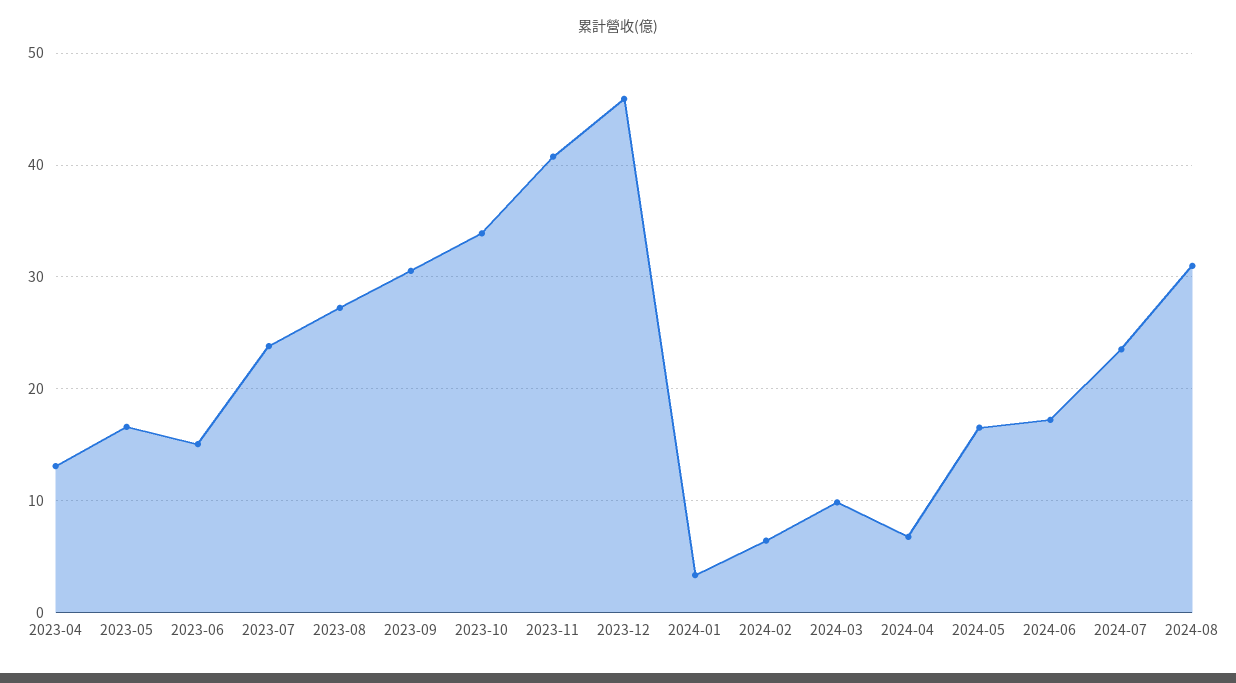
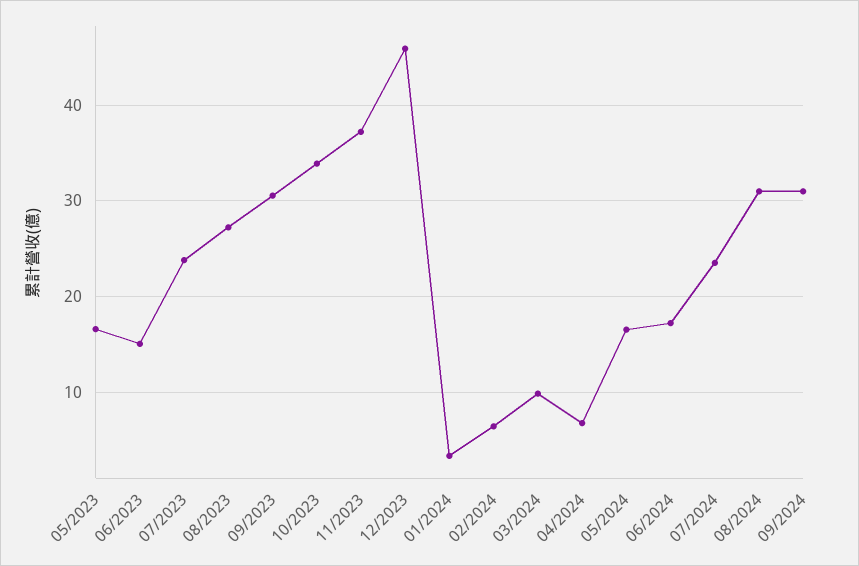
2023-04: 13 -> none
2023-11: 41 -> 37
09/2024: none -> 31

